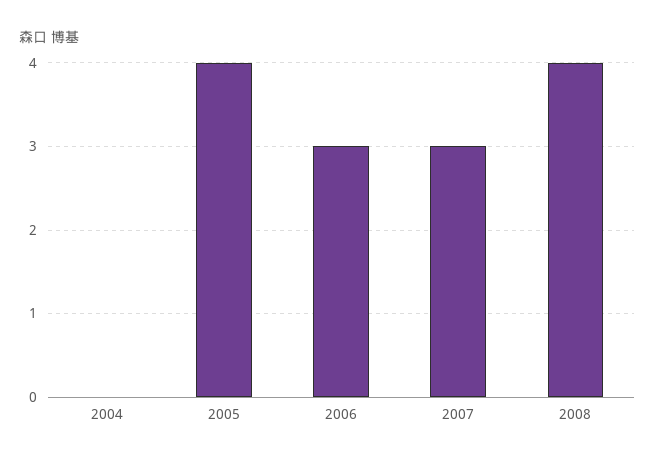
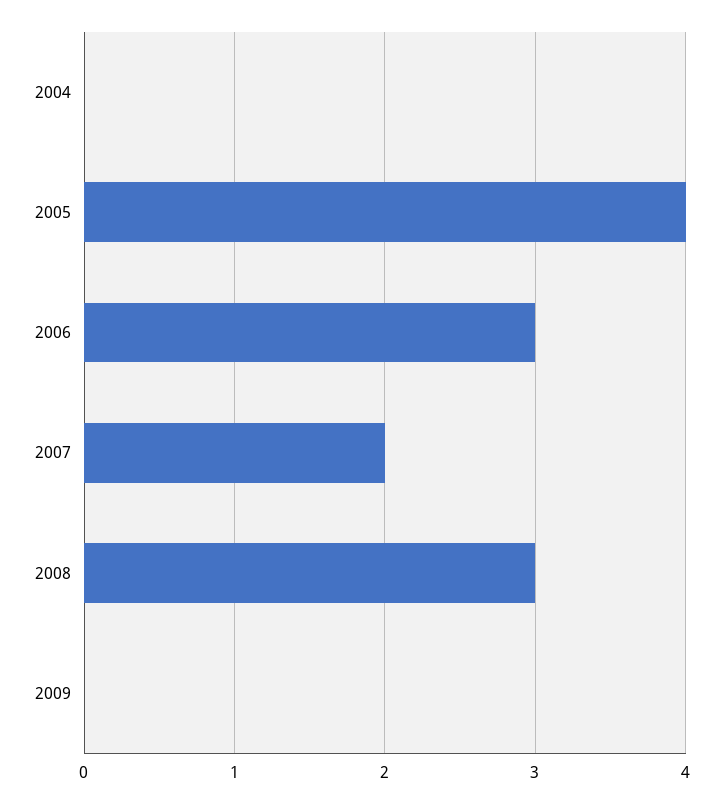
2007: 3 -> 2
2008: 4 -> 3
2009: none -> 0

